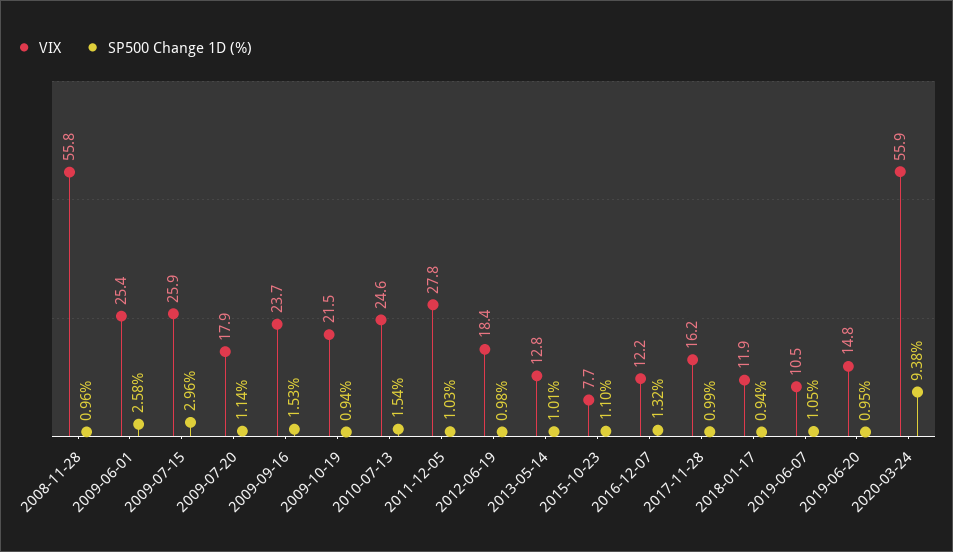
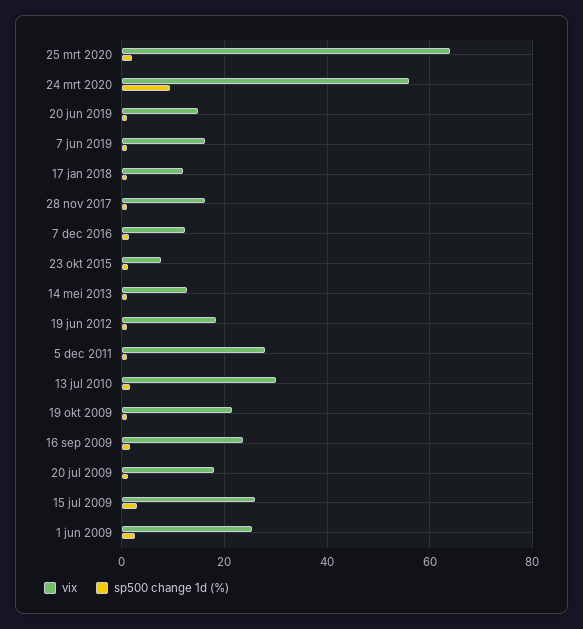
VIX, 2008-11-28: 55.8 -> none
SP500 Change 1D (%), 2008-11-28: 0.96 -> none
VIX, 2010-07-13: 24.6 -> 30
VIX, 2019-06-07: 10.5 -> 16
VIX, 25 mrt 2020: none -> 64
SP500 Change 1D (%), 25 mrt 2020: none -> 2

